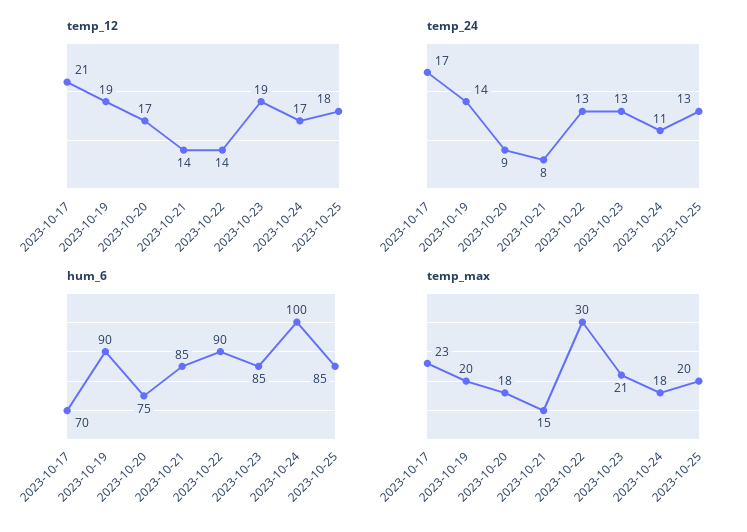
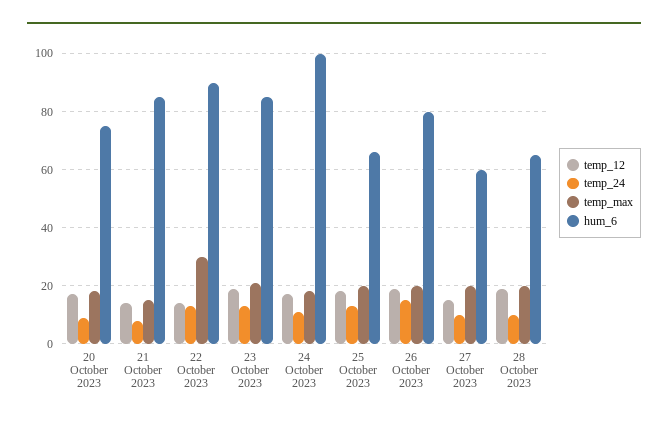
temp_12, 2023-10-17: 21 -> none
temp_12, 2023-10-19: 19 -> none
temp_24, 2023-10-17: 17 -> none
temp_24, 2023-10-19: 14 -> none
hum_6, 2023-10-17: 70 -> none
hum_6, 2023-10-19: 90 -> none
hum_6, 2023-10-25: 85 -> 65
temp_max, 2023-10-17: 23 -> none
temp_max, 2023-10-19: 20 -> none
temp_12, 26 October 2023: none -> 20
temp_24, 26 October 2023: none -> 15
temp_max, 26 October 2023: none -> 20
hum_6, 26 October 2023: none -> 80
temp_12, 27 October 2023: none -> 15
temp_24, 27 October 2023: none -> 10
temp_max, 27 October 2023: none -> 20
hum_6, 27 October 2023: none -> 60
temp_12, 28 October 2023: none -> 20
temp_24, 28 October 2023: none -> 10
temp_max, 28 October 2023: none -> 20
hum_6, 28 October 2023: none -> 65

